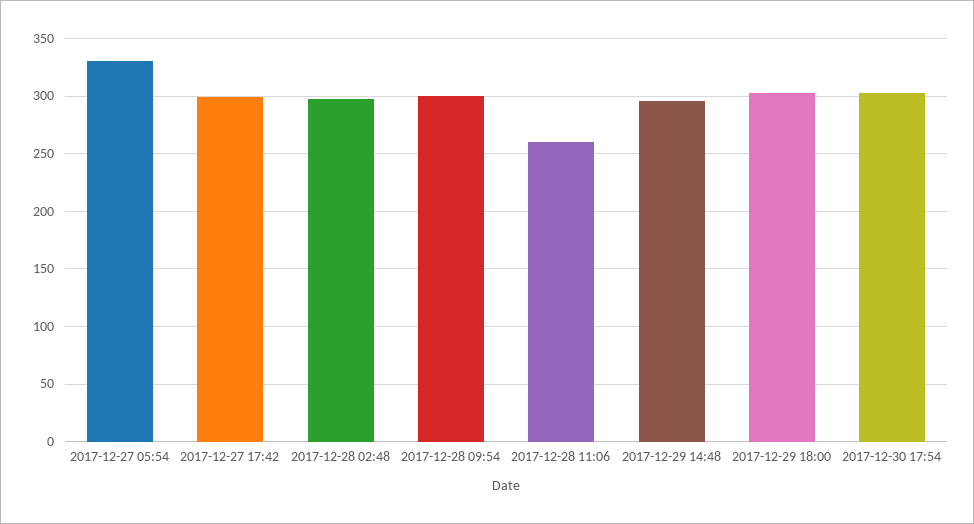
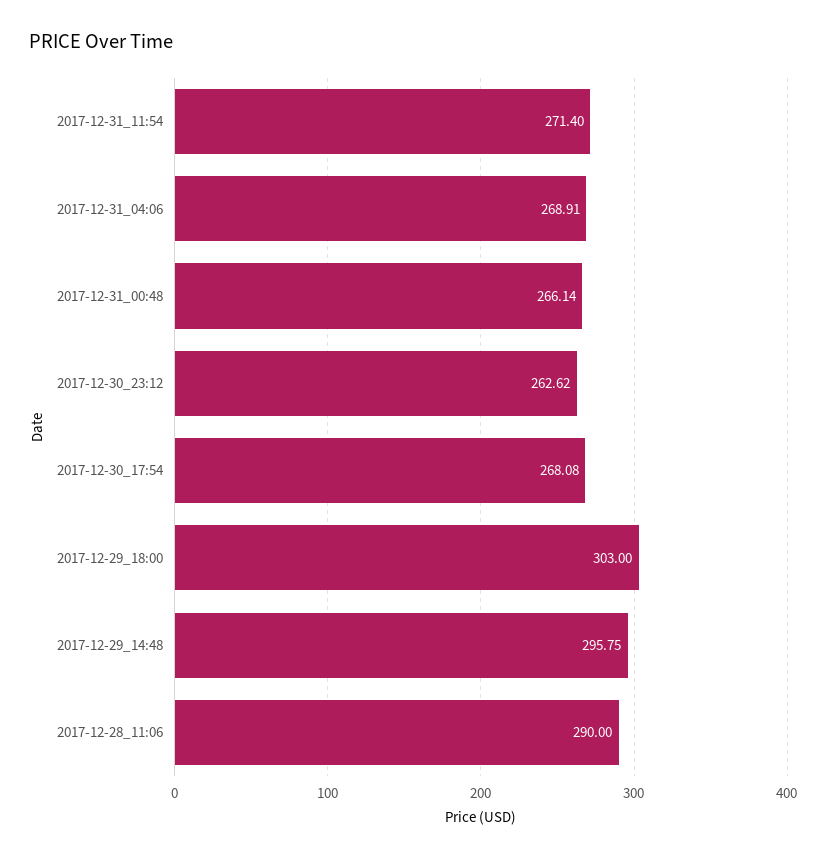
2017-12-27 05:54: 330 -> none
2017-12-27 17:42: 300 -> none
2017-12-28 02:48: 300 -> none
2017-12-28 09:54: 300 -> none
2017-12-28 11:06: 260 -> 290
2017-12-30 17:54: 300 -> 268.08
2017-12-31_11:54: none -> 271.4
2017-12-31_04:06: none -> 268.91
2017-12-31_00:48: none -> 266.14
2017-12-30_23:12: none -> 262.62

